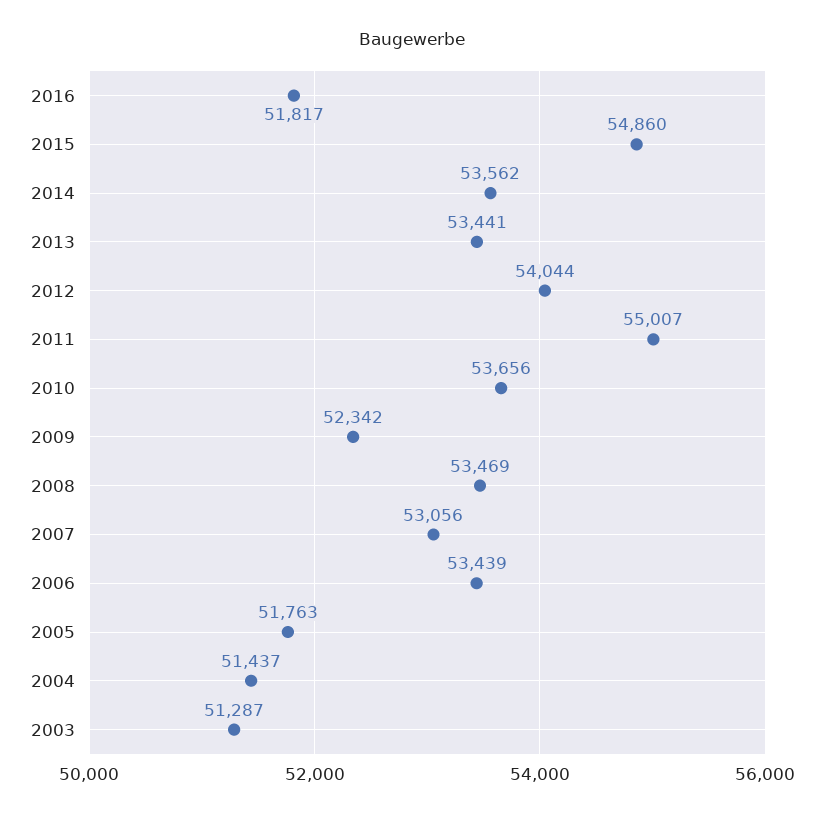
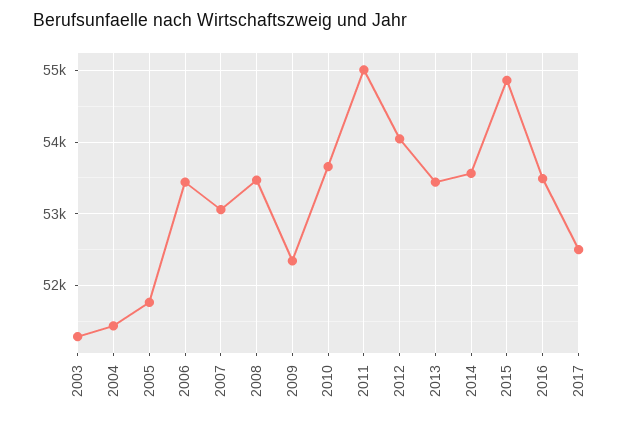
2016: 51817 -> 53500
2017: none -> 52500

